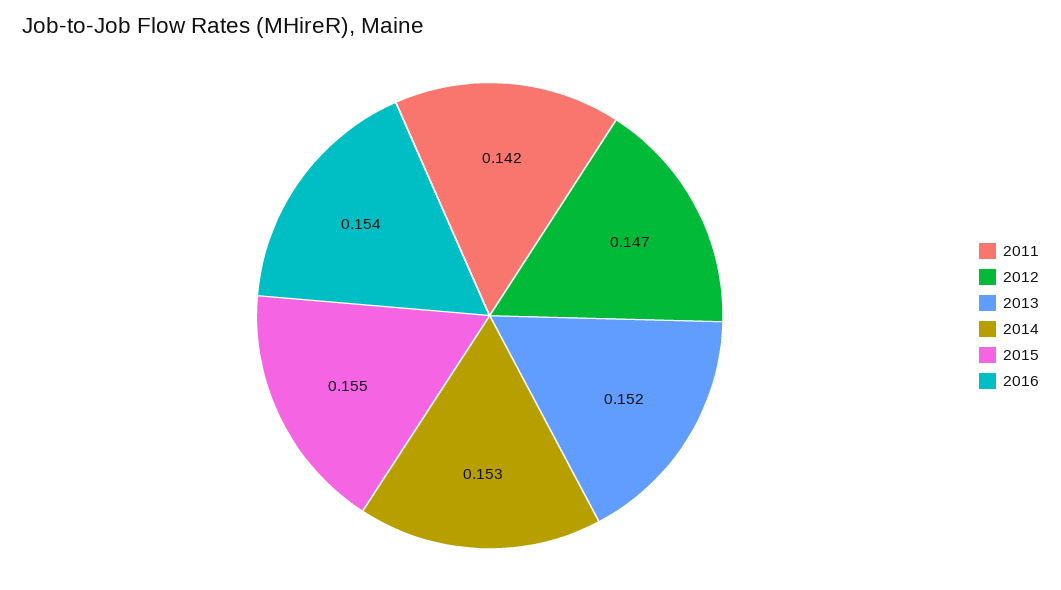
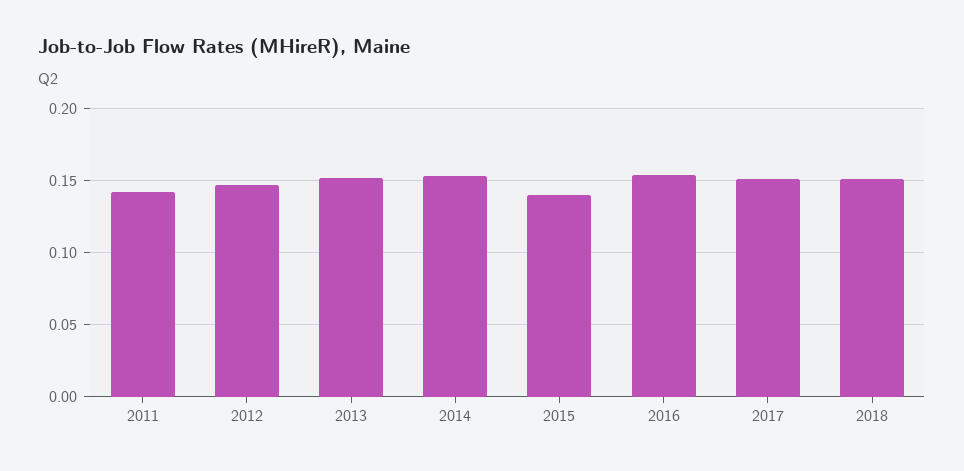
2015: 0.155 -> 0.14
2017: none -> 0.15
2018: none -> 0.15

